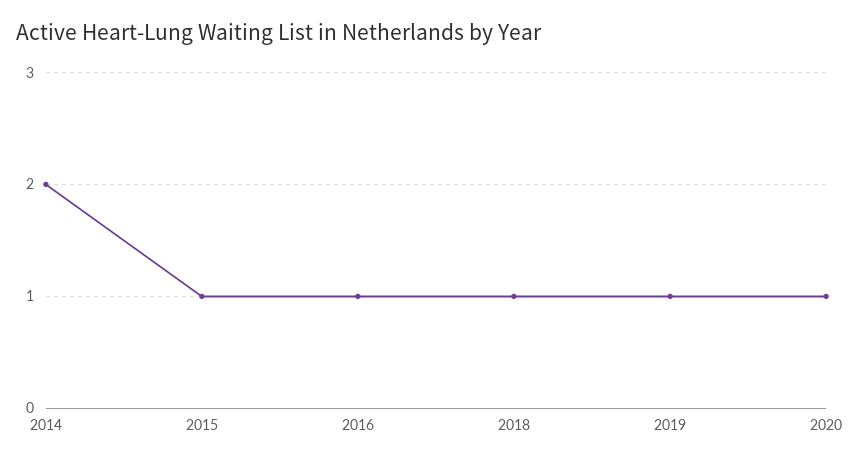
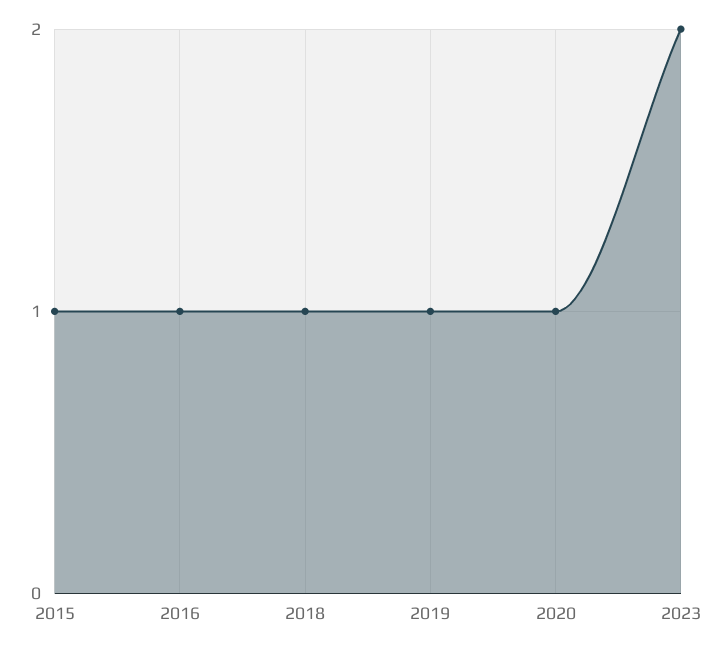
2014: 2 -> none
2023: none -> 2

